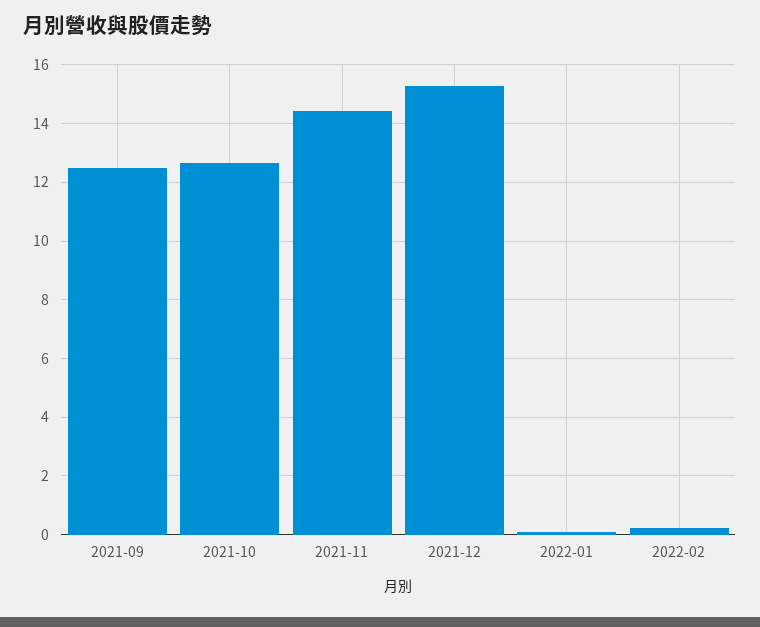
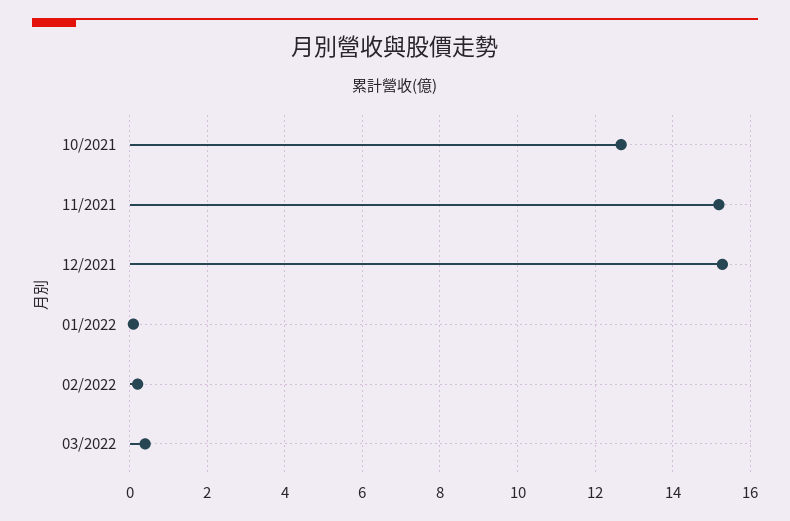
2021-09: 12.5 -> none
2021-11: 14.5 -> 15.2
03/2022: none -> 0.4

